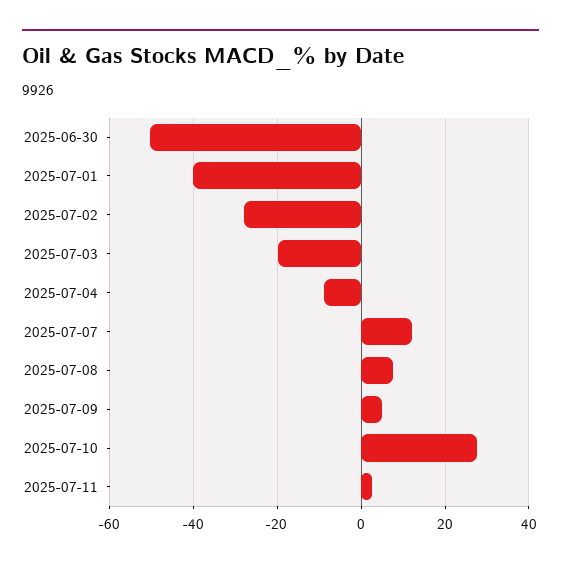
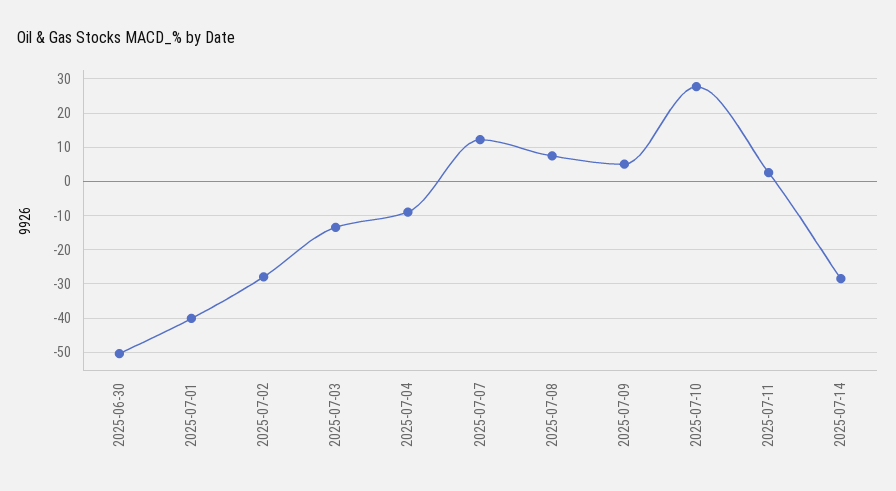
2025-07-03: -20 -> -14
2025-07-14: none -> -28

